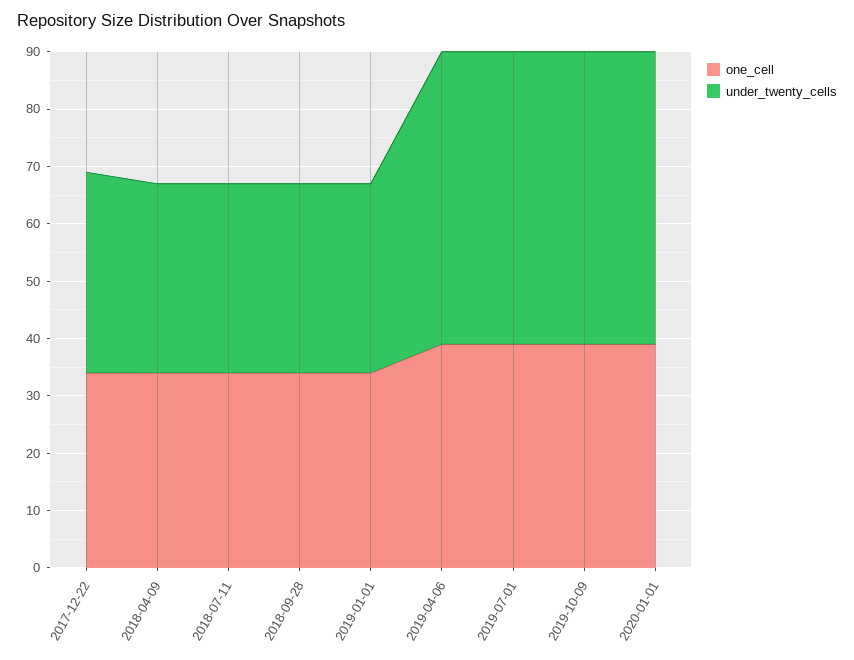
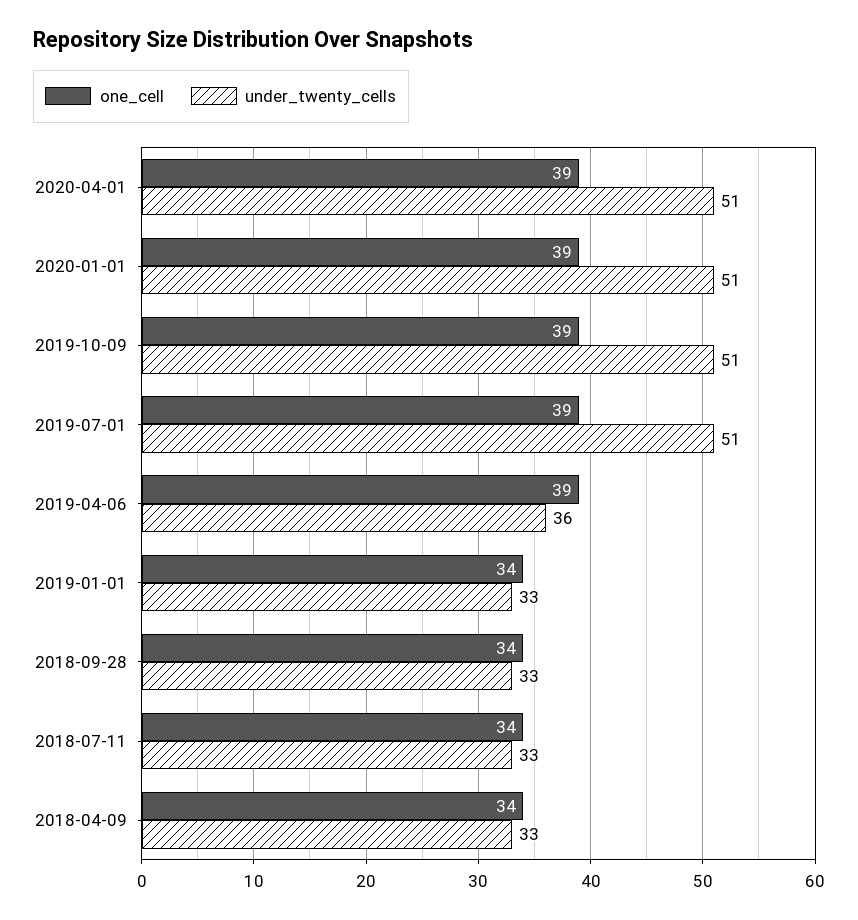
one_cell, 2017-12-22: 35 -> none
under_twenty_cells, 2017-12-22: 35 -> none
under_twenty_cells, 2019-04-06: 50 -> 36
one_cell, 2020-04-01: none -> 39
under_twenty_cells, 2020-04-01: none -> 51

